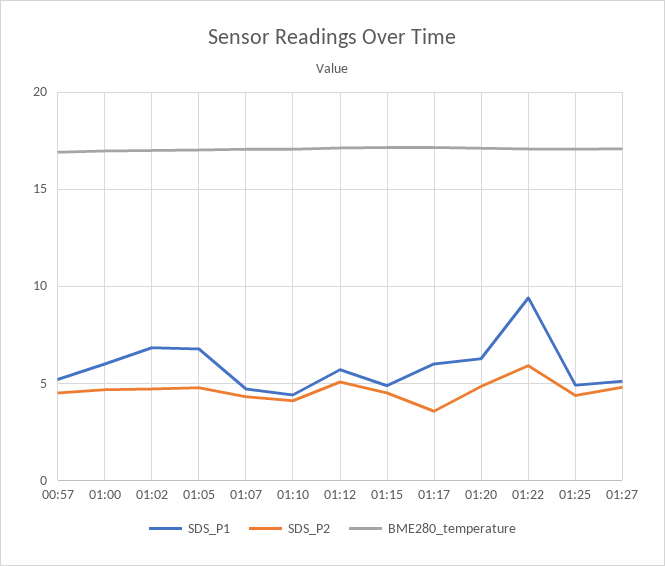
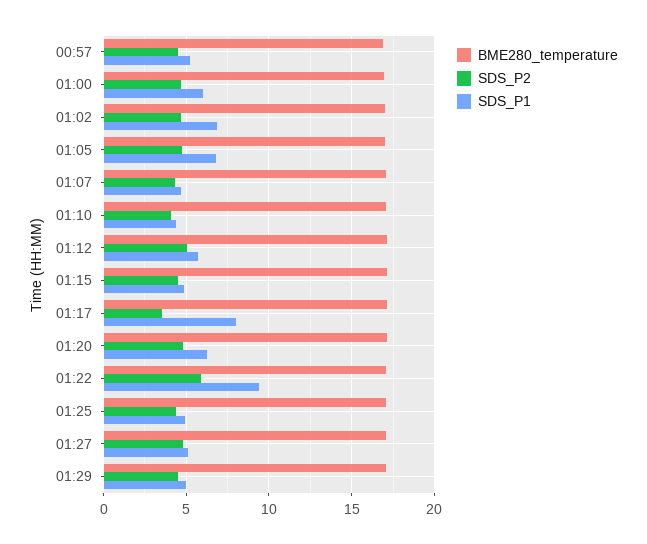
SDS_P1, 01:17: 6 -> 8
BME280_temperature, 01:29: none -> 17
SDS_P2, 01:29: none -> 4.5
SDS_P1, 01:29: none -> 5

